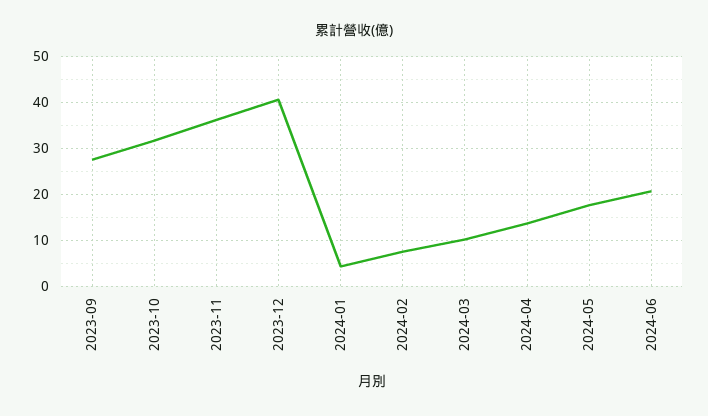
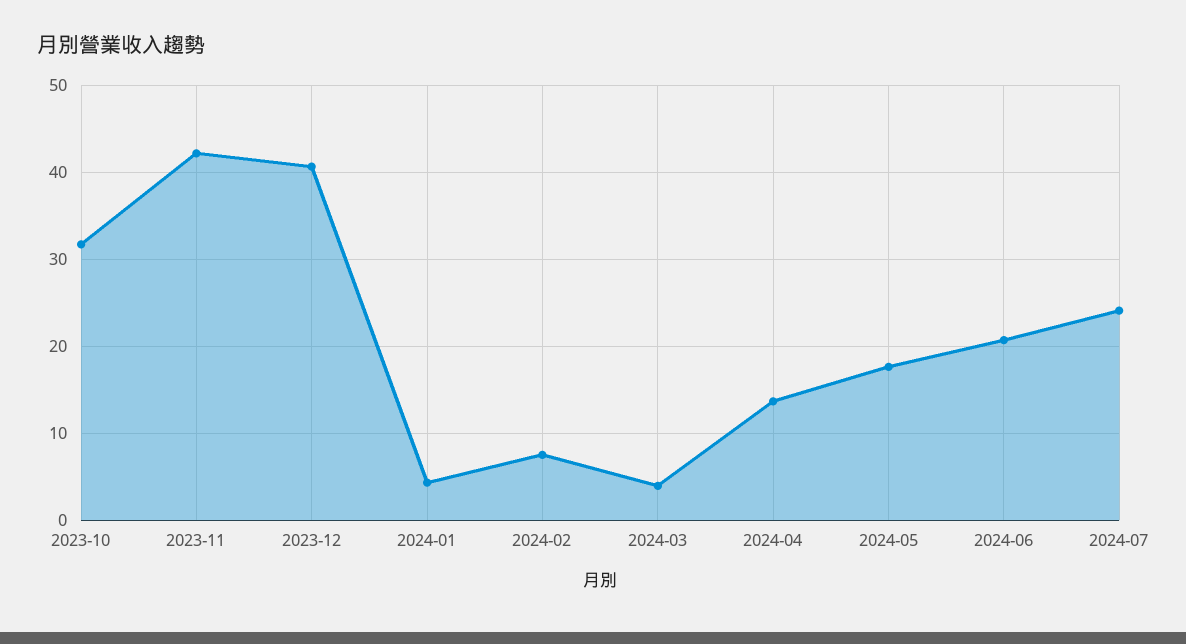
2023-09: 28 -> none
2023-11: 36 -> 42
2024-03: 10 -> 4
2024-07: none -> 24

